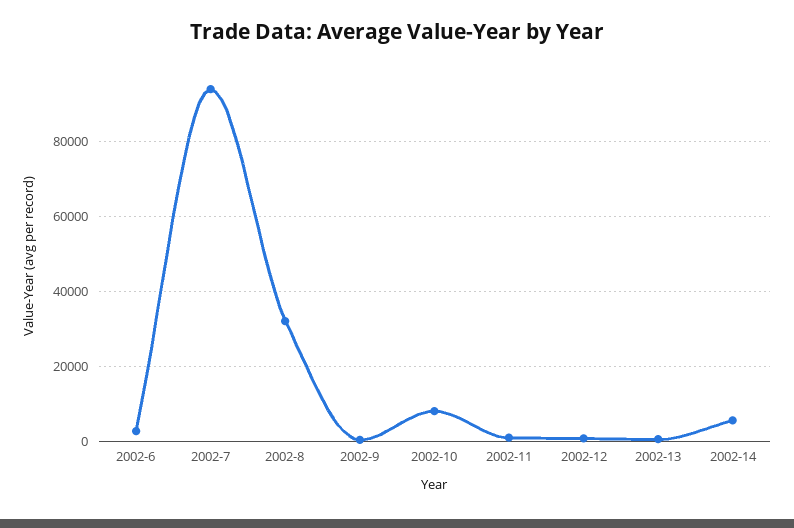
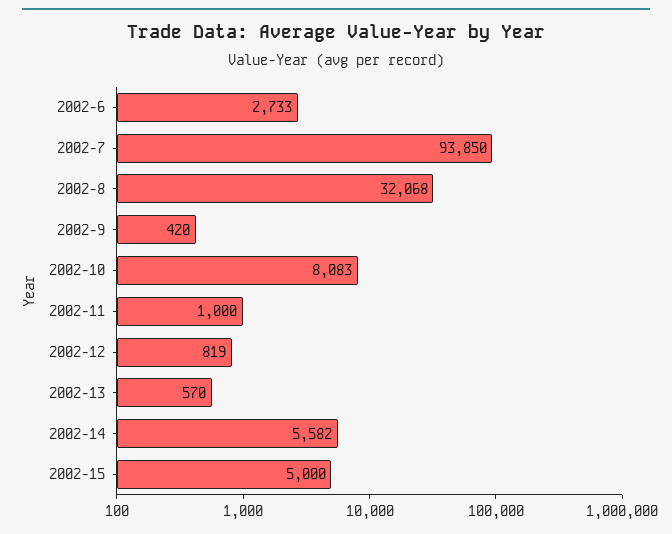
2002-15: none -> 5000

